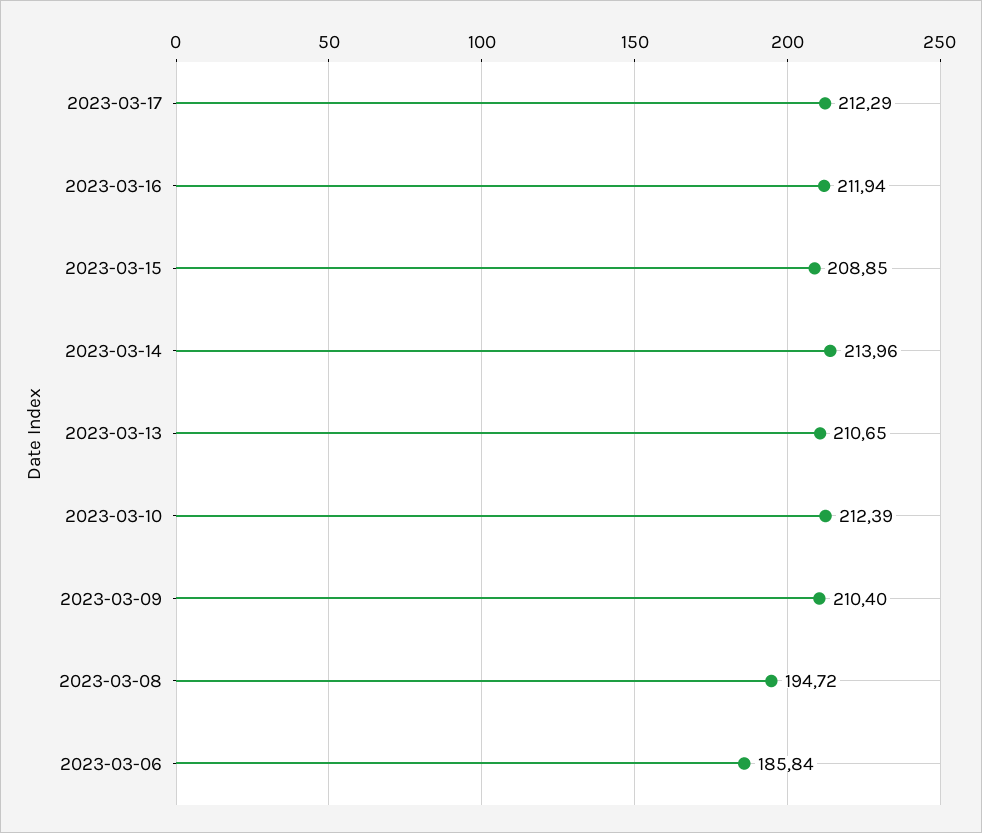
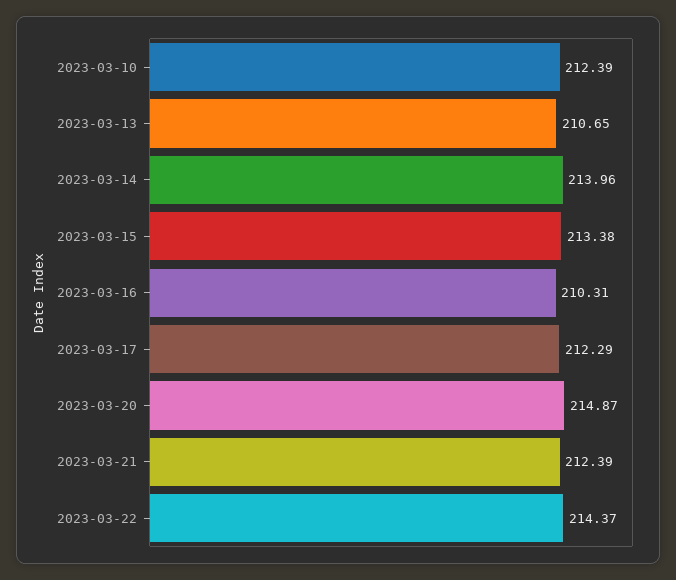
2023-03-16: 211.94 -> 210.31
2023-03-15: 208.85 -> 213.38
2023-03-09: 210.4 -> none
2023-03-08: 194.72 -> none
2023-03-06: 185.84 -> none
2023-03-20: none -> 214.87
2023-03-21: none -> 212.39
2023-03-22: none -> 214.37

